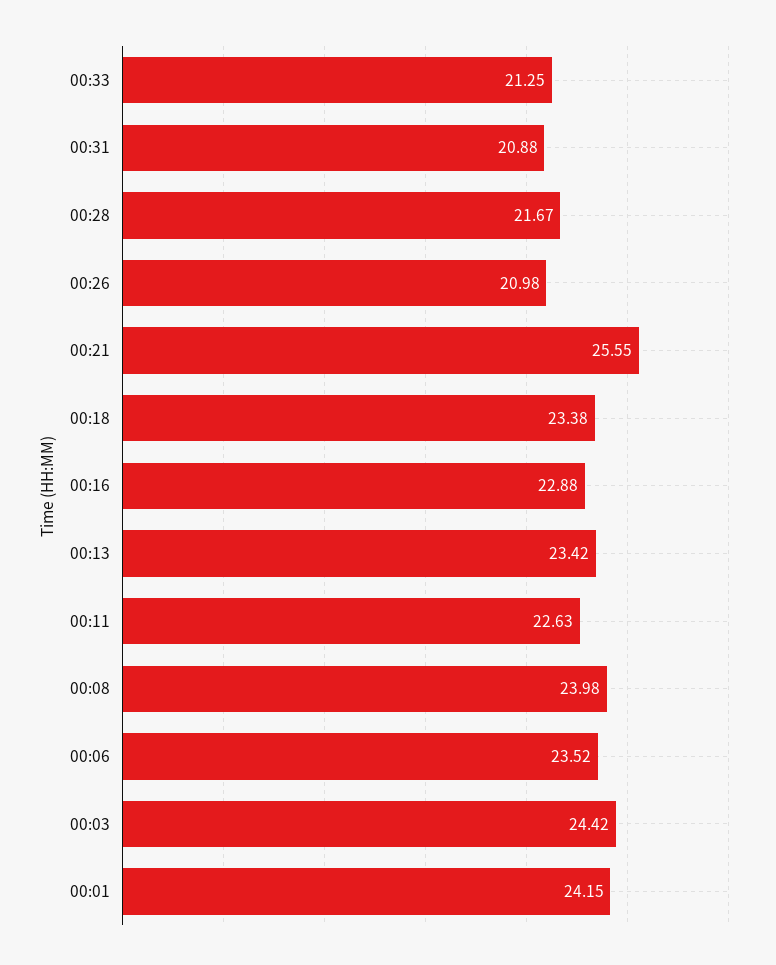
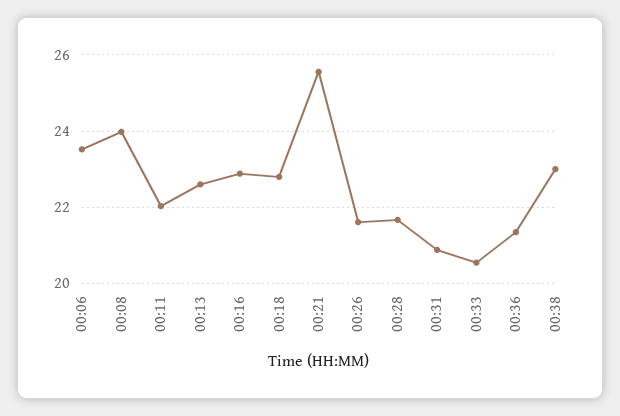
00:33: 21.25 -> 20.6
00:26: 20.98 -> 21.6
00:18: 23.38 -> 22.8
00:13: 23.42 -> 22.6
00:11: 22.63 -> 22
00:03: 24.42 -> none
00:01: 24.15 -> none
00:36: none -> 21.4
00:38: none -> 23

